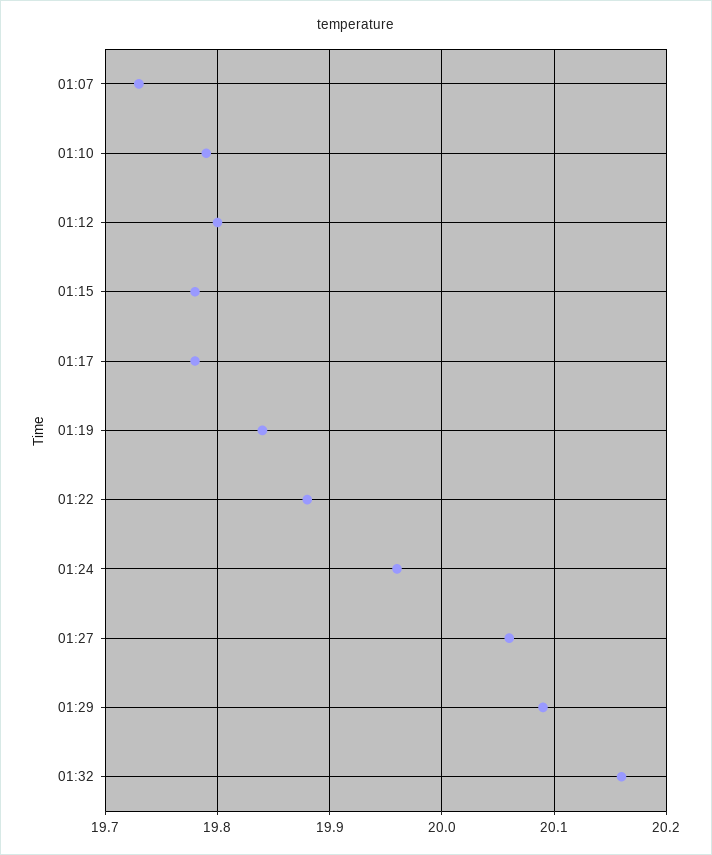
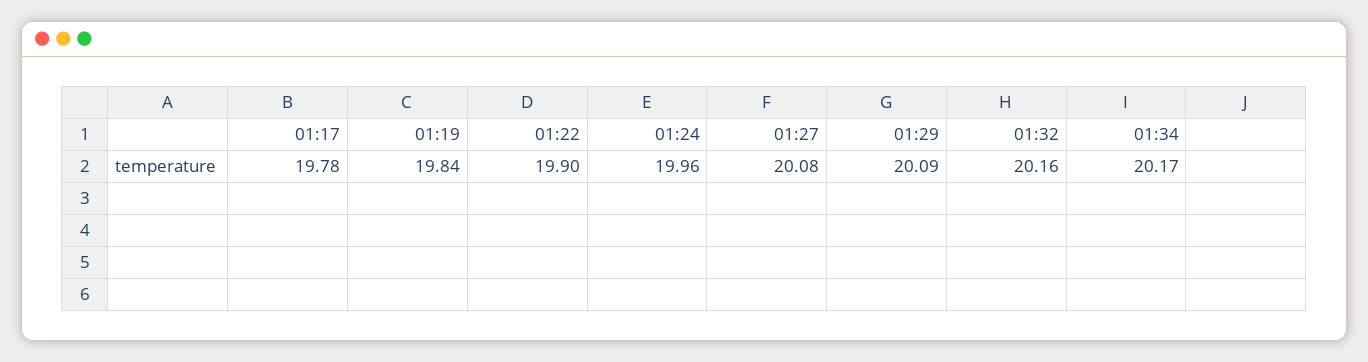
01:07: 19.73 -> none
01:10: 19.79 -> none
01:12: 19.8 -> none
01:15: 19.78 -> none
01:22: 19.88 -> 19.9
01:27: 20.06 -> 20.08
01:34: none -> 20.17

